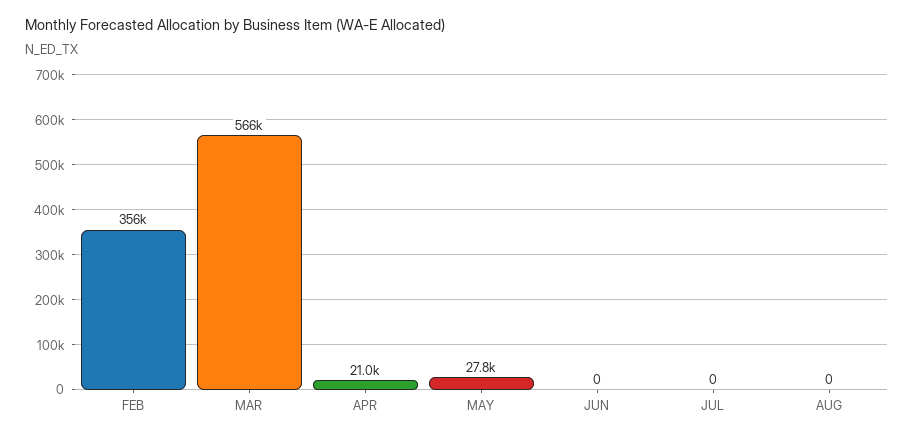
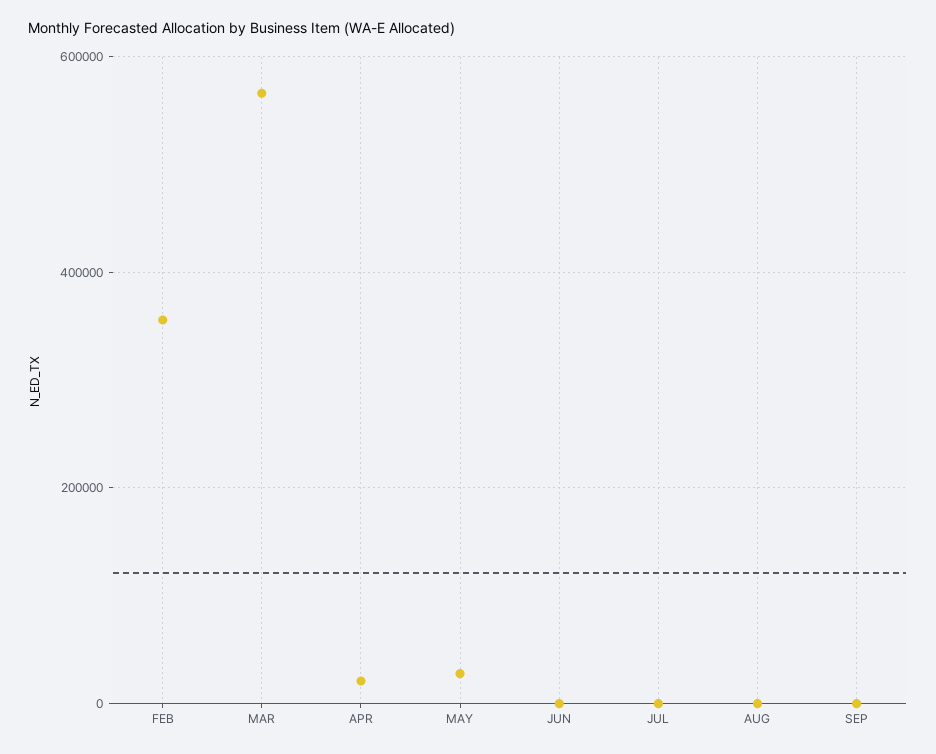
SEP: none -> 0

